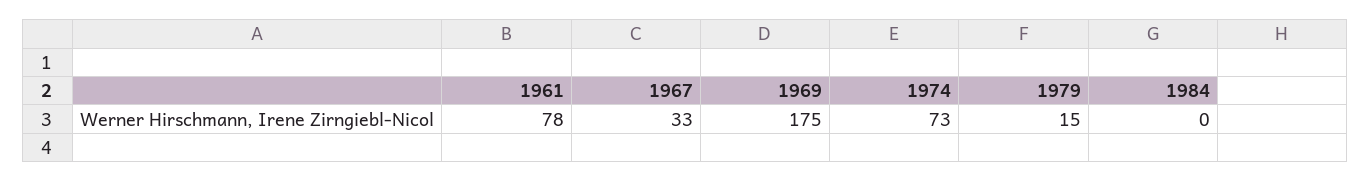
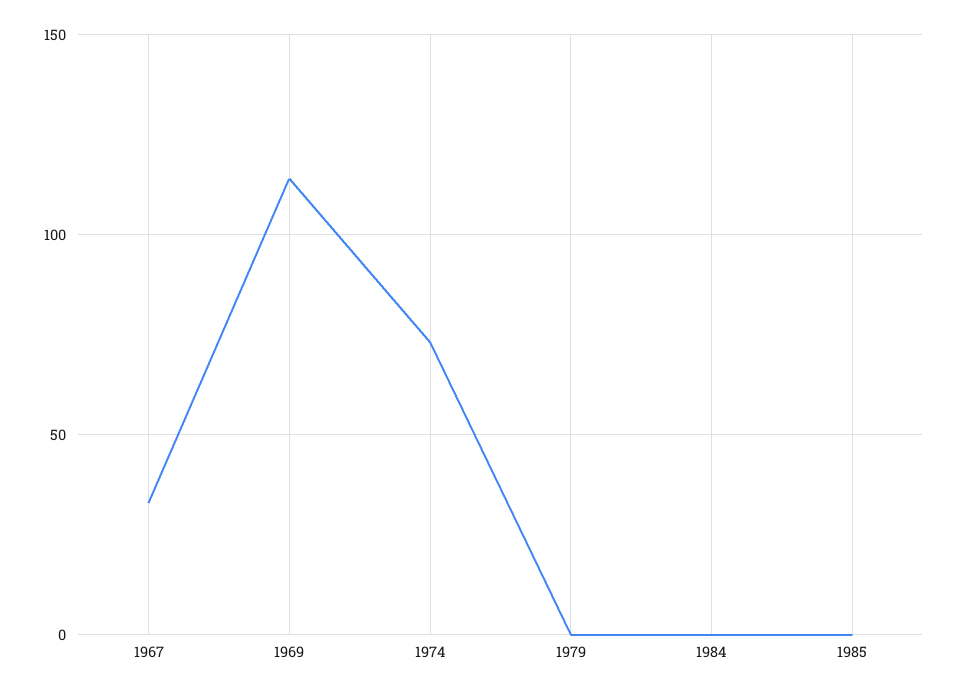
1961: 78 -> none
1969: 175 -> 115
1979: 15 -> 0
1985: none -> 0

